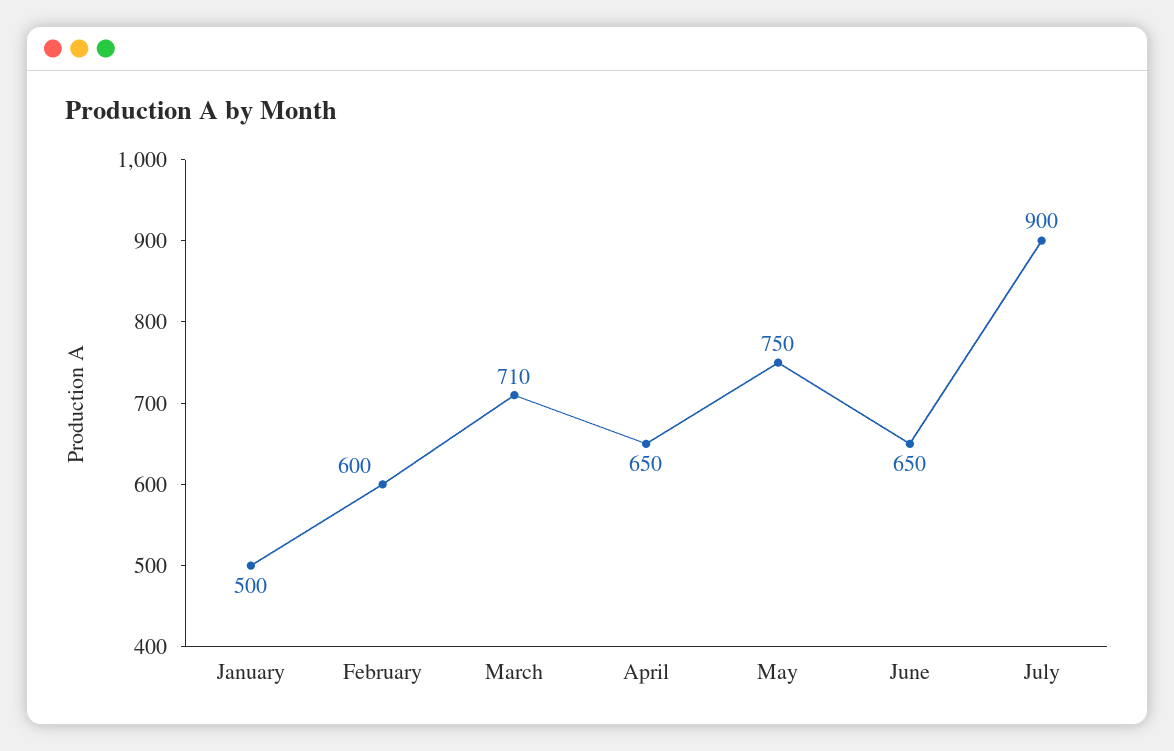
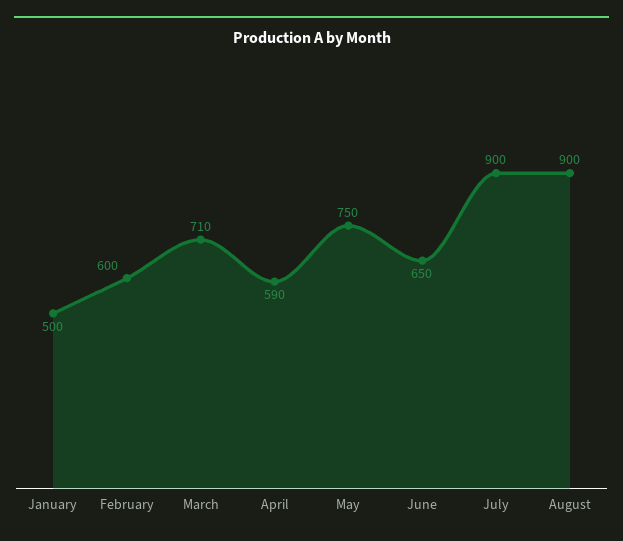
April: 650 -> 590
August: none -> 900

